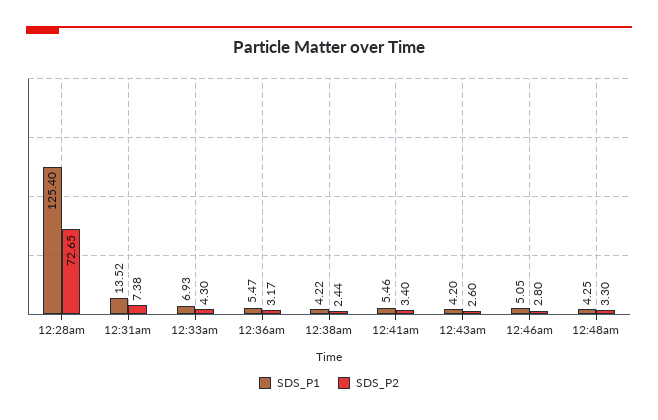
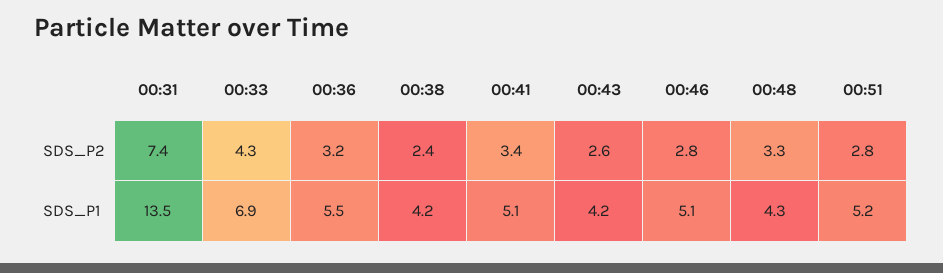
SDS_P1, 12:28am: 125.4 -> none
SDS_P2, 12:28am: 72.65 -> none
SDS_P1, 12:41am: 5.46 -> 5.1
SDS_P2, 00:51: none -> 2.8
SDS_P1, 00:51: none -> 5.2

